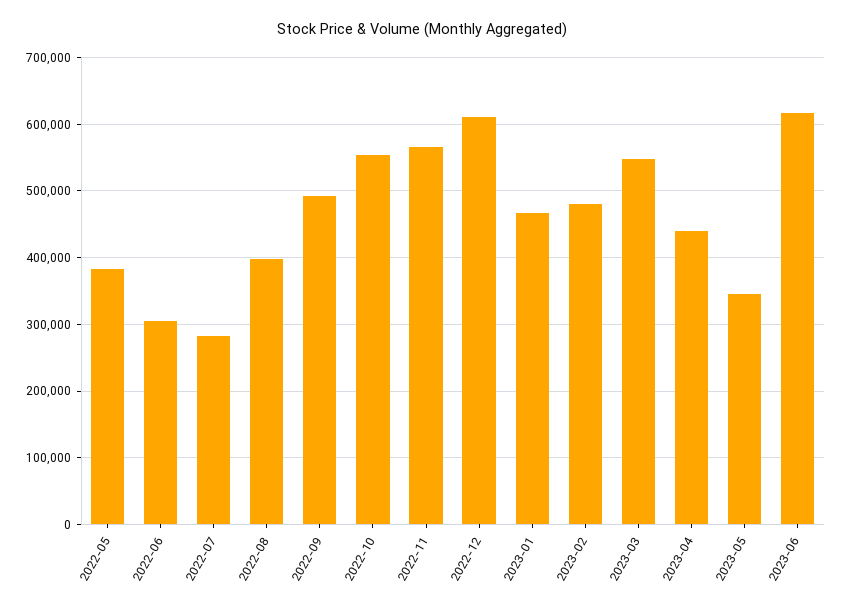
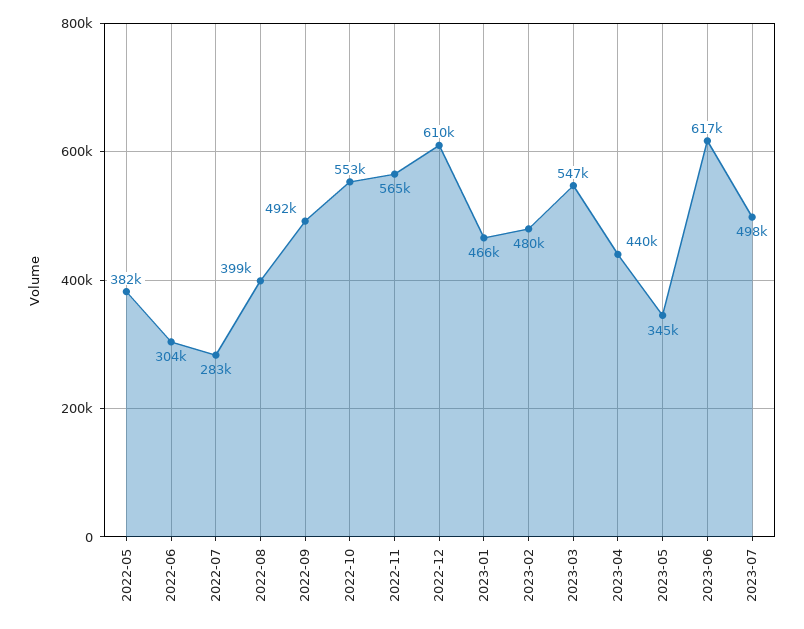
2023-07: none -> 498000

